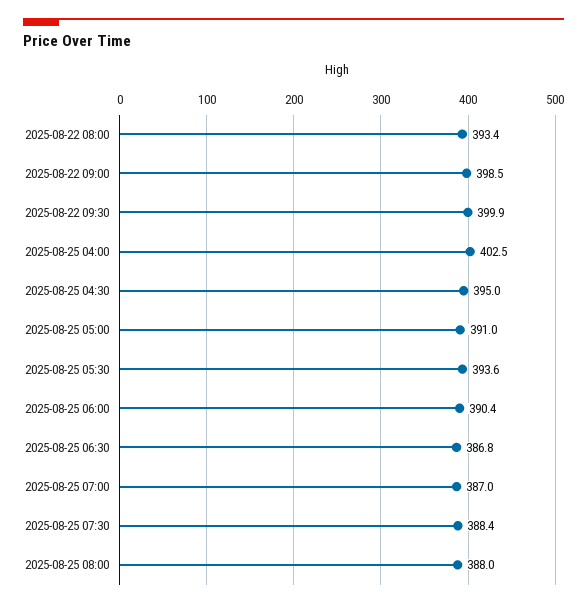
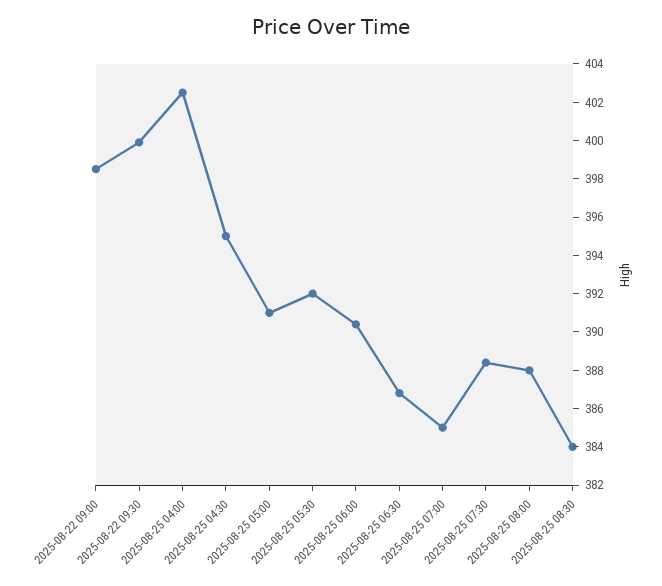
2025-08-22 08:00: 393.4 -> none
2025-08-25 05:30: 393.6 -> 392
2025-08-25 07:00: 387 -> 385
2025-08-25 08:30: none -> 384

